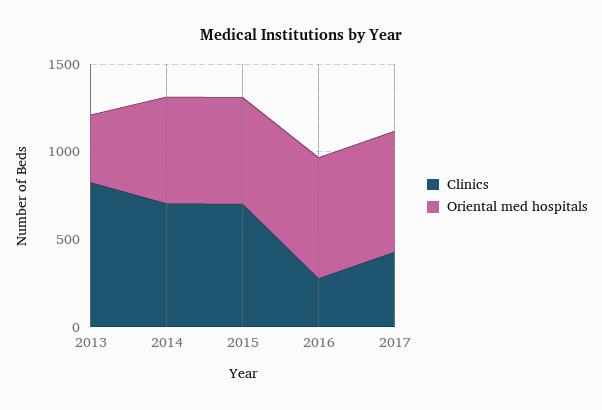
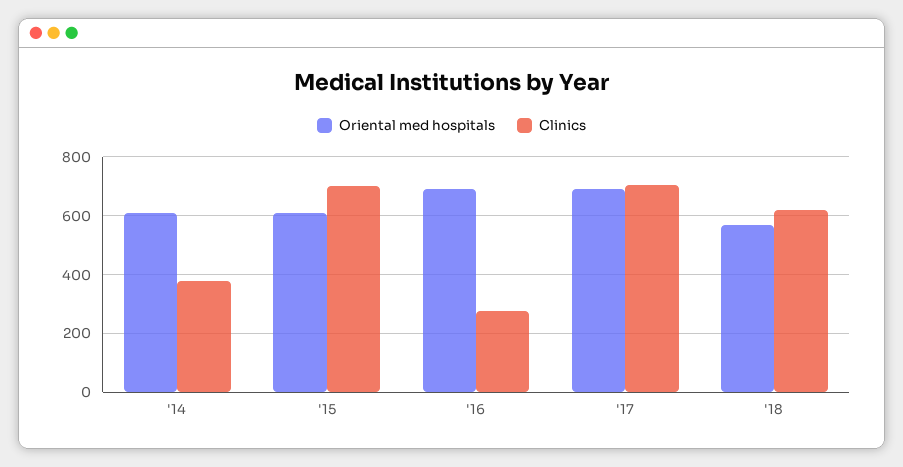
Clinics, 2013: 800 -> none
Oriental med hospitals, 2013: 400 -> none
Clinics, 2014: 700 -> 375
Clinics, 2017: 400 -> 700
Oriental med hospitals, '18: none -> 575
Clinics, '18: none -> 625

